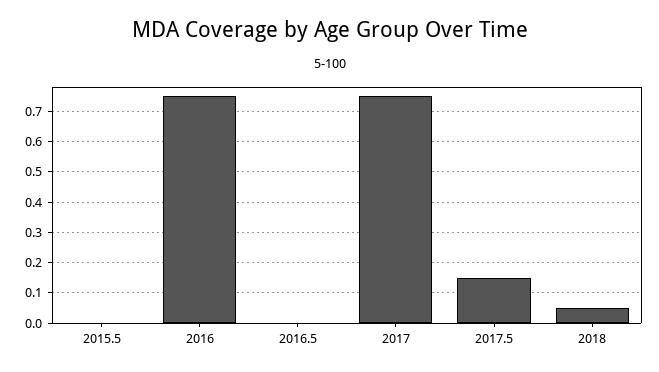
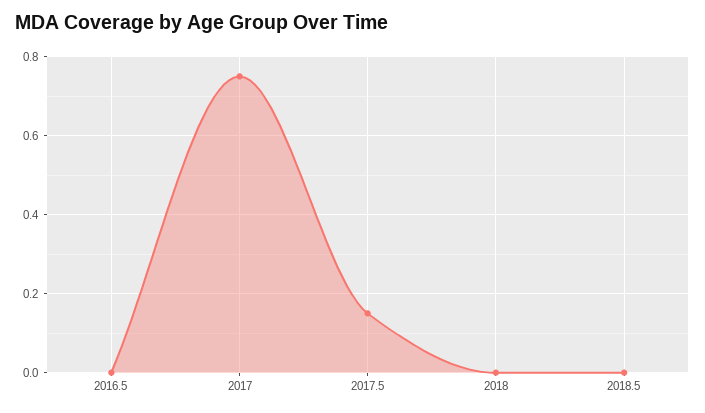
2015.5: 0 -> none
2016: 0.75 -> none
2018: 0.05 -> 0
2018.5: none -> 0

